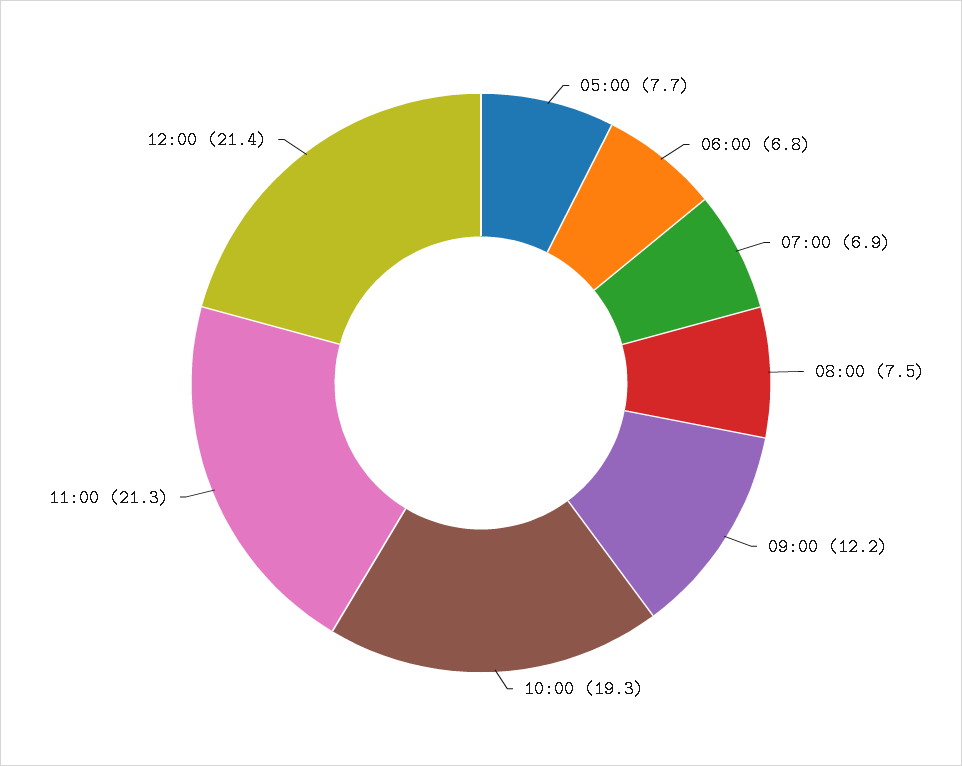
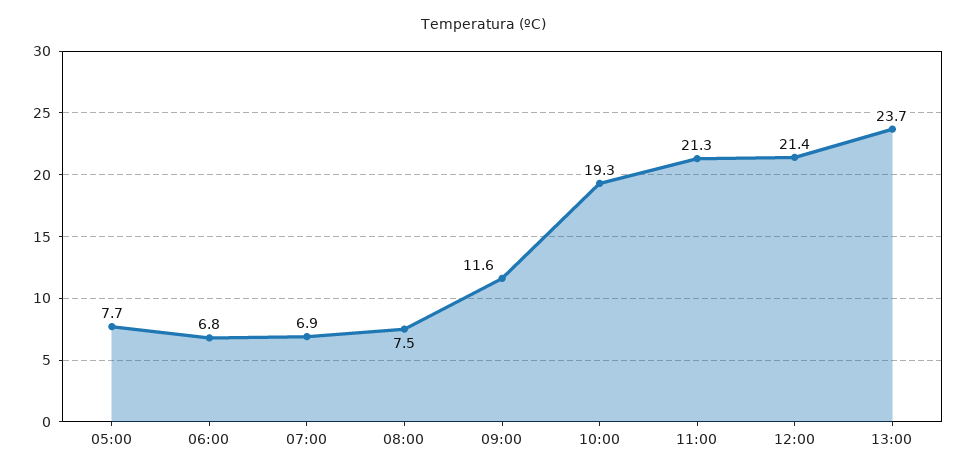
09:00: 12.2 -> 11.6
13:00: none -> 23.7

